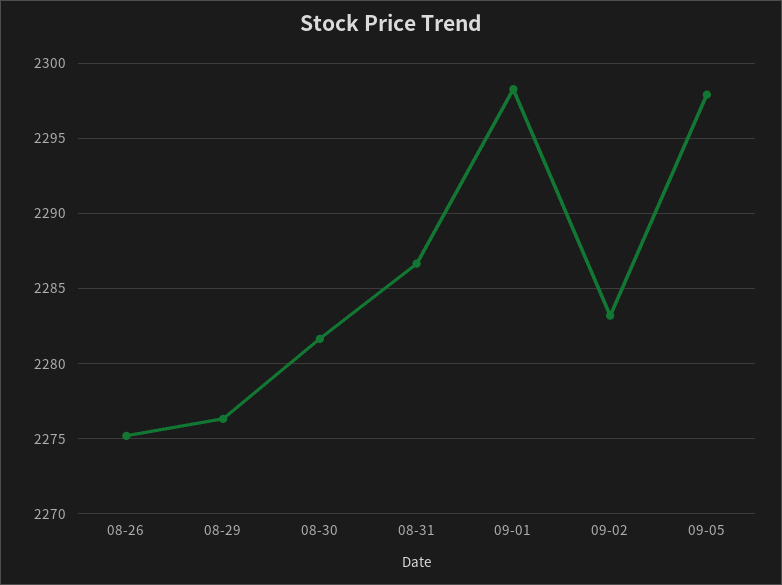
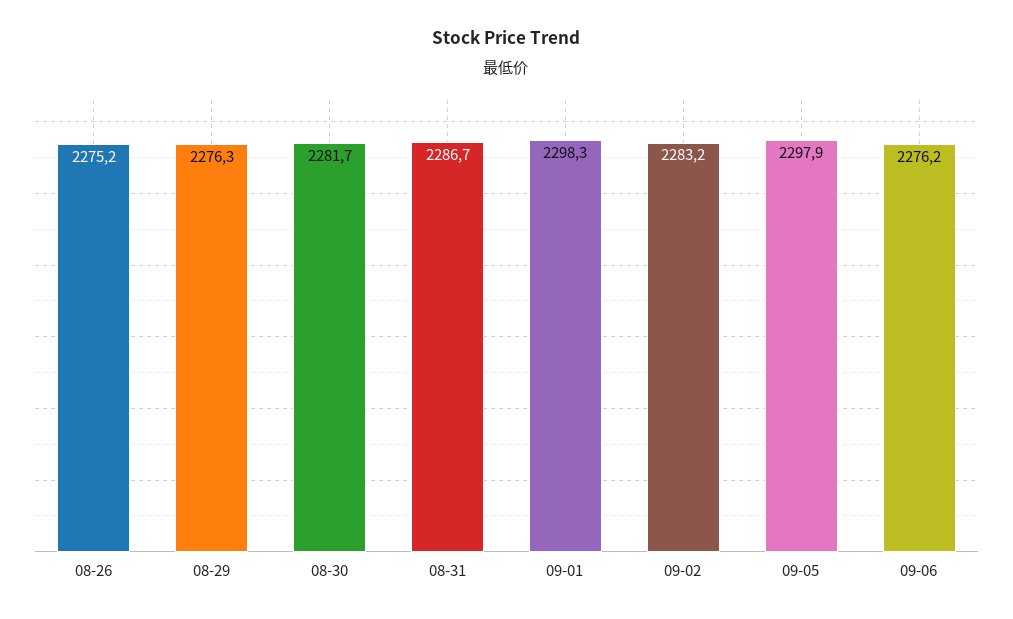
09-06: none -> 2276.2

